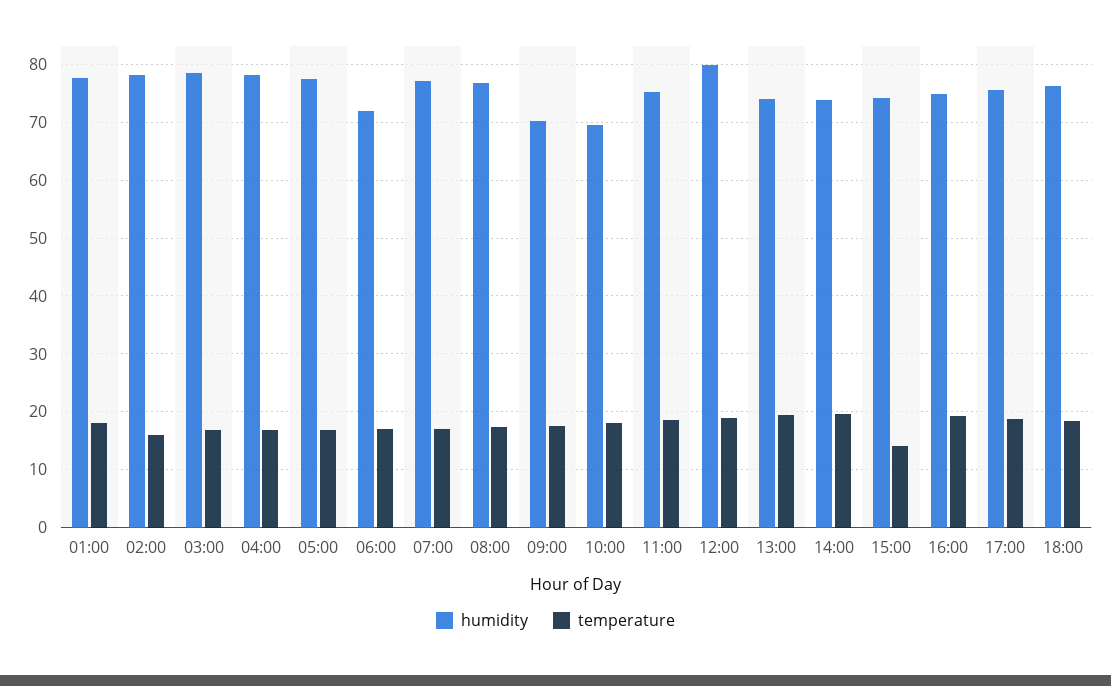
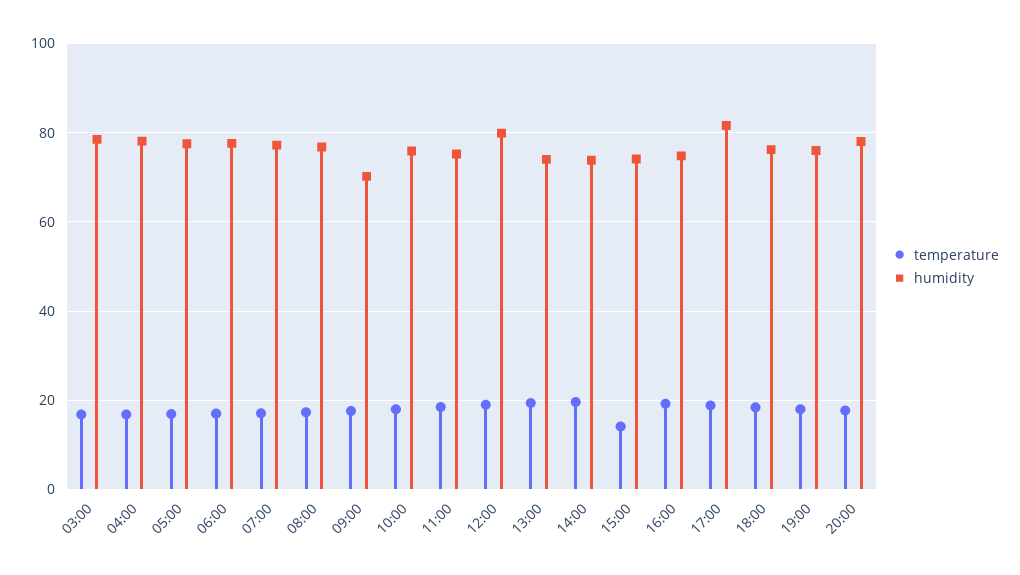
humidity, 01:00: 78 -> none
temperature, 01:00: 18 -> none
humidity, 02:00: 78 -> none
temperature, 02:00: 16 -> none
humidity, 06:00: 72 -> 78
humidity, 10:00: 70 -> 76
humidity, 17:00: 76 -> 82
temperature, 19:00: none -> 18
humidity, 19:00: none -> 76
temperature, 20:00: none -> 18
humidity, 20:00: none -> 78

